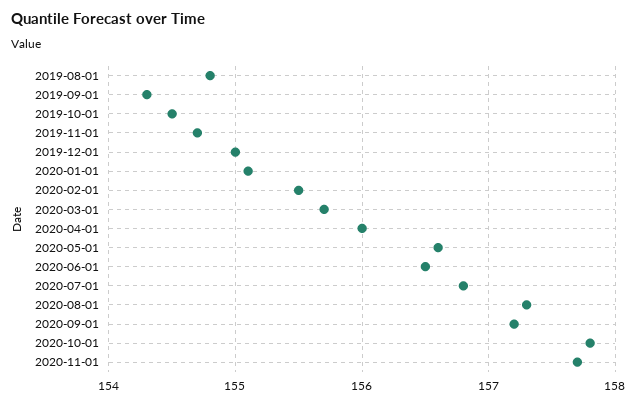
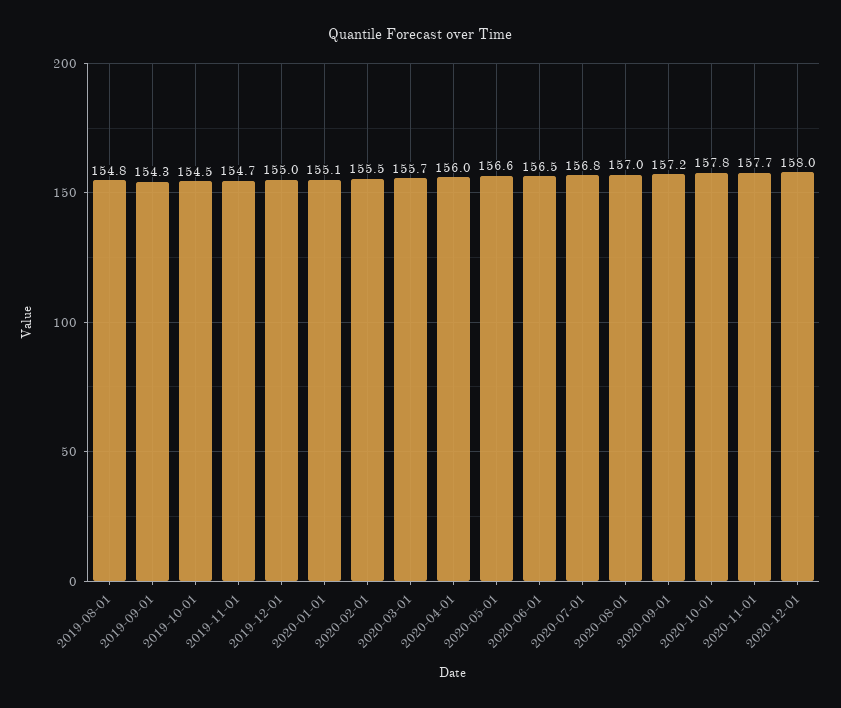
2020-08-01: 157.3 -> 157
2020-12-01: none -> 158

